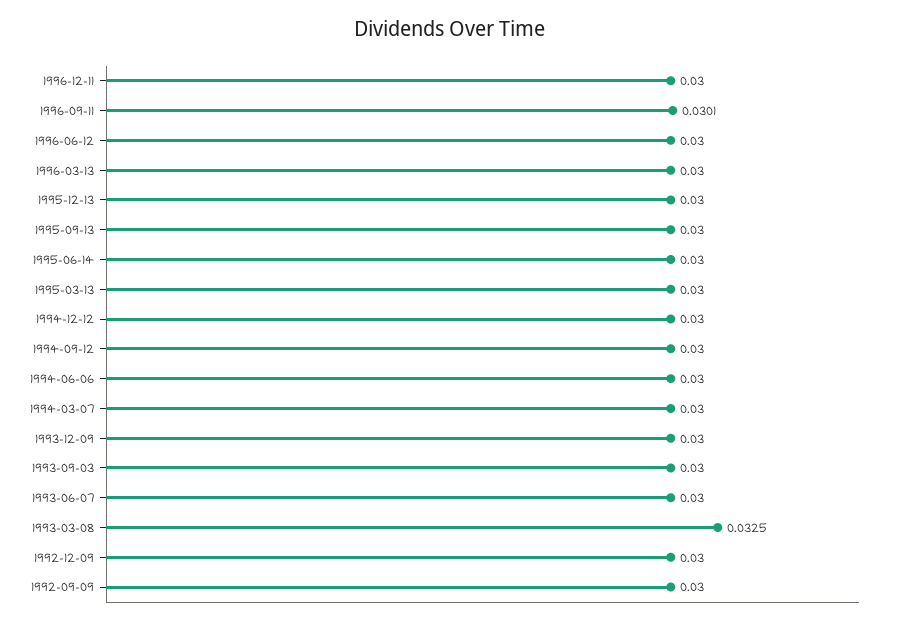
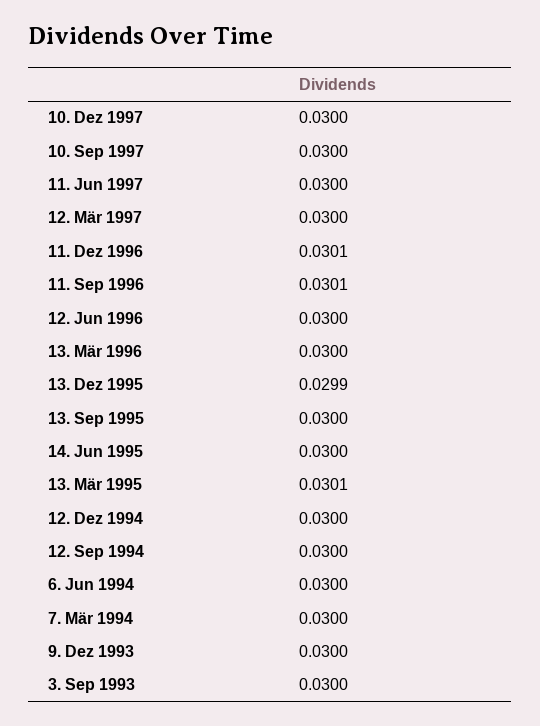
1996-12-11: 0.03 -> 0.0301
1995-12-13: 0.03 -> 0.0299
1995-03-13: 0.03 -> 0.0301
1993-06-07: 0.03 -> none
1993-03-08: 0.0325 -> none
1992-12-09: 0.03 -> none
1992-09-09: 0.03 -> none
10. Dez 1997: none -> 0.03
10. Sep 1997: none -> 0.03
11. Jun 1997: none -> 0.03
12. Mär 1997: none -> 0.03

